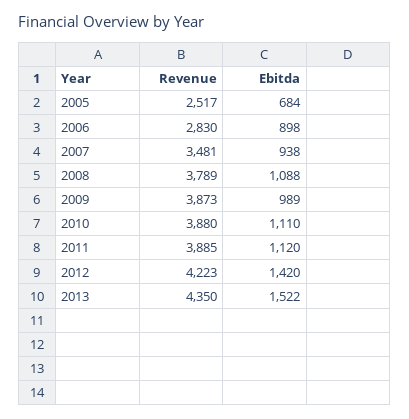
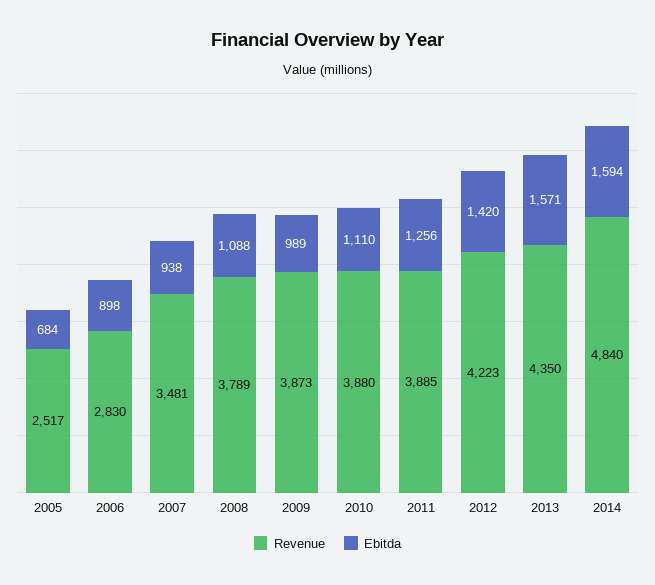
Ebitda, 2011: 1120 -> 1256
Ebitda, 2013: 1522 -> 1571
Revenue, 2014: none -> 4840
Ebitda, 2014: none -> 1594

